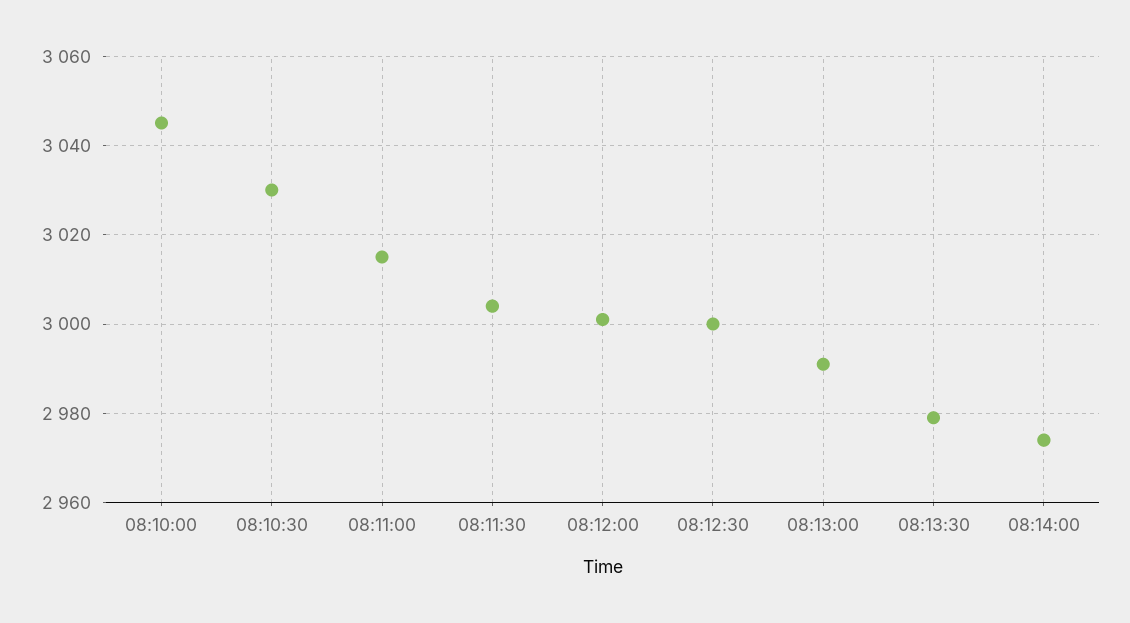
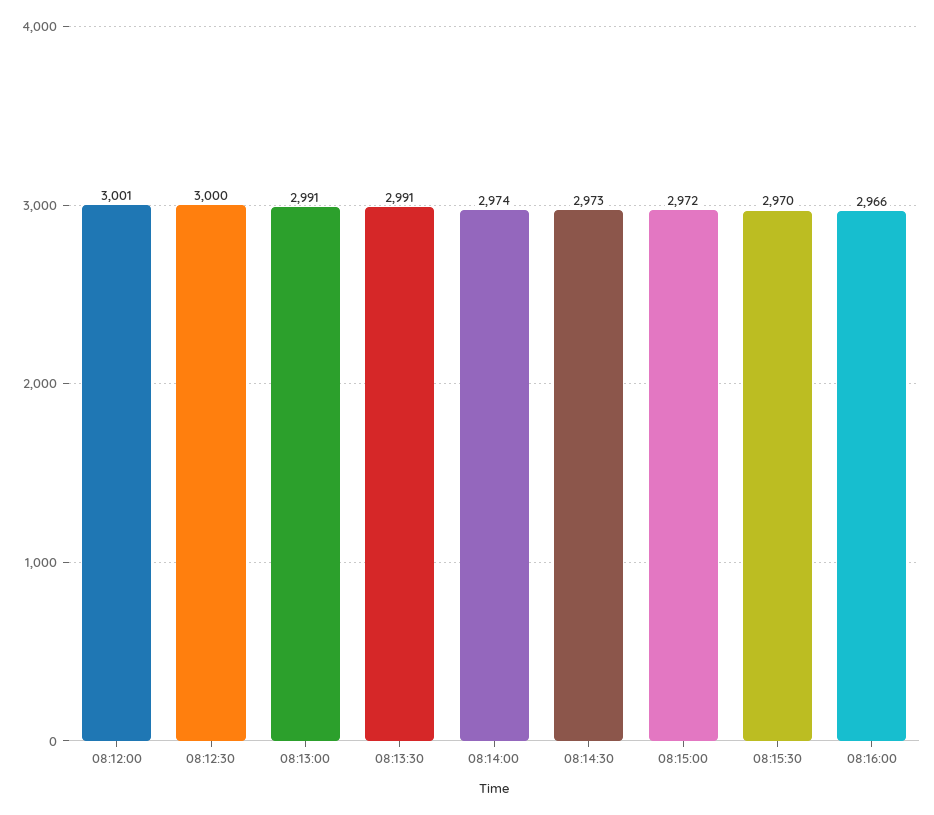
08:10:00: 3045 -> none
08:10:30: 3030 -> none
08:11:00: 3015 -> none
08:11:30: 3005 -> none
08:13:30: 2980 -> 2991
08:14:30: none -> 2973
08:15:00: none -> 2972
08:15:30: none -> 2970
08:16:00: none -> 2966

